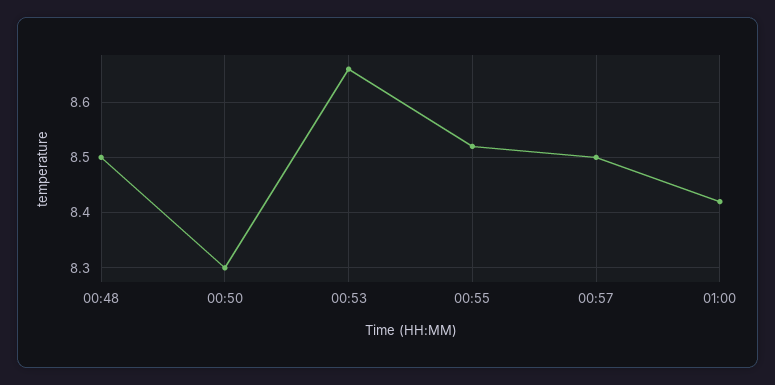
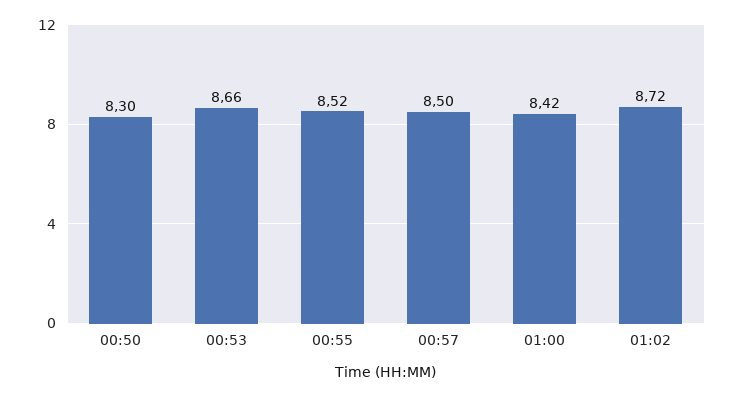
00:48: 8.5 -> none
01:02: none -> 8.72

